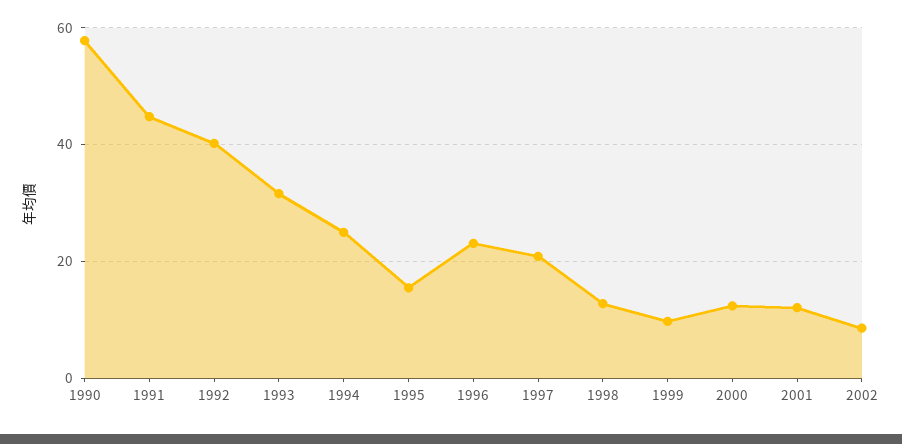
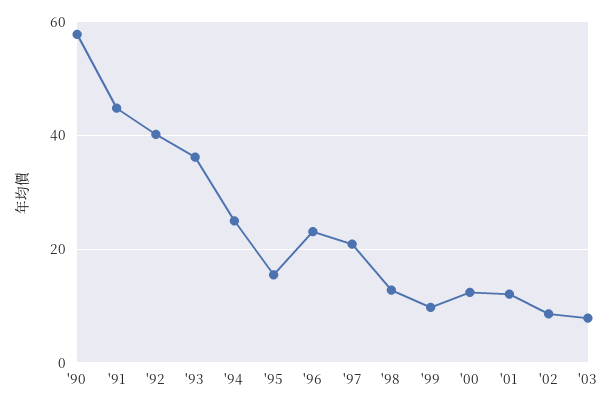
1993: 32 -> 36
'03: none -> 8

